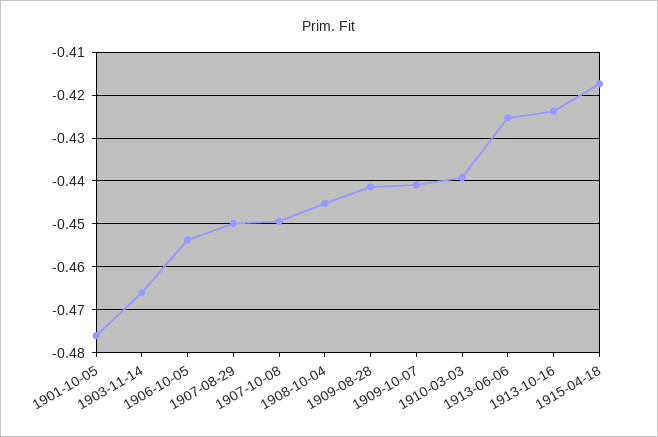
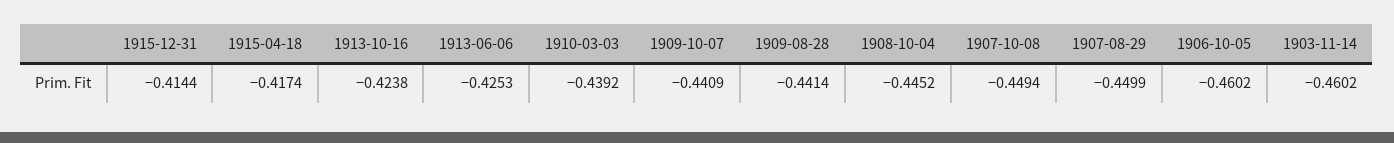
1901-10-05: -0.476 -> none
1903-11-14: -0.466 -> -0.4602
1906-10-05: -0.454 -> -0.4602
1915-12-31: none -> -0.4144

